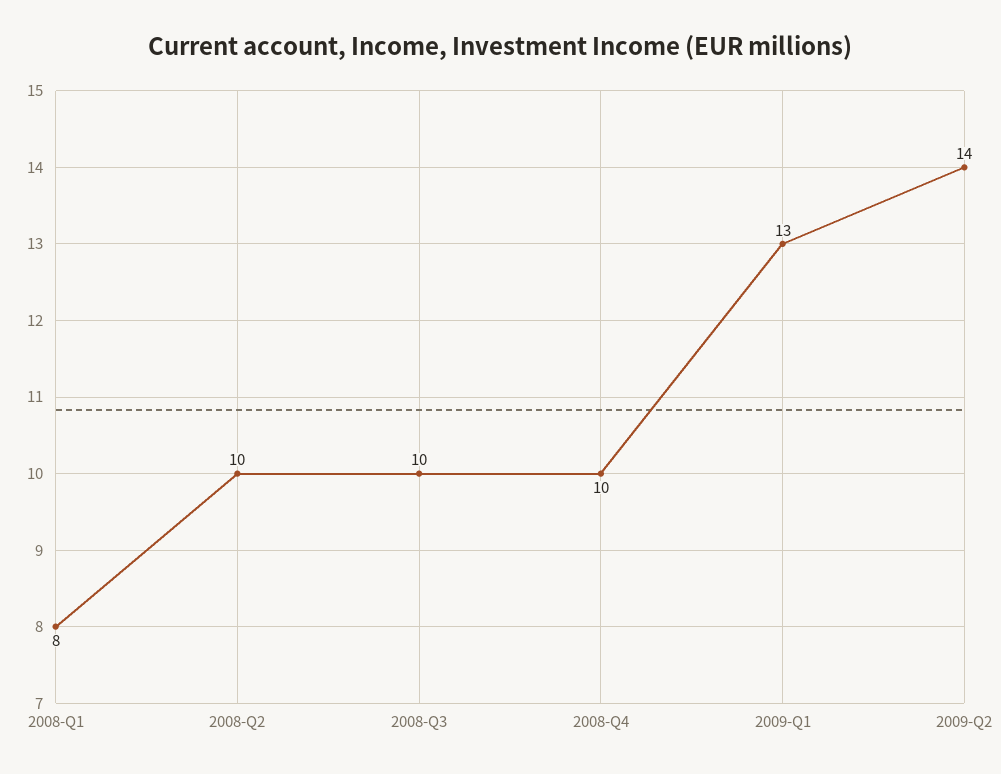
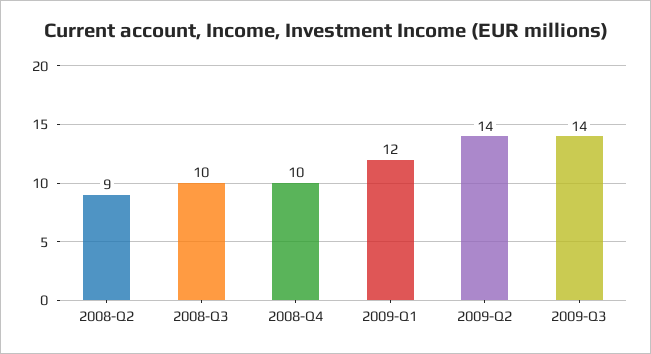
2008-Q1: 8 -> none
2008-Q2: 10 -> 9
2009-Q1: 13 -> 12
2009-Q3: none -> 14

